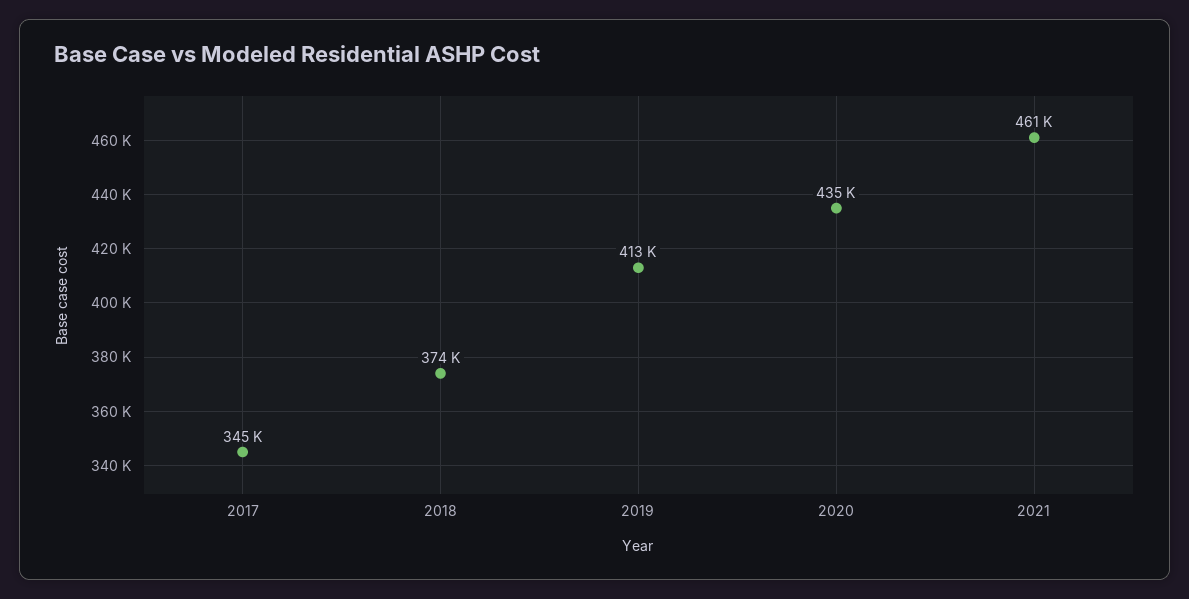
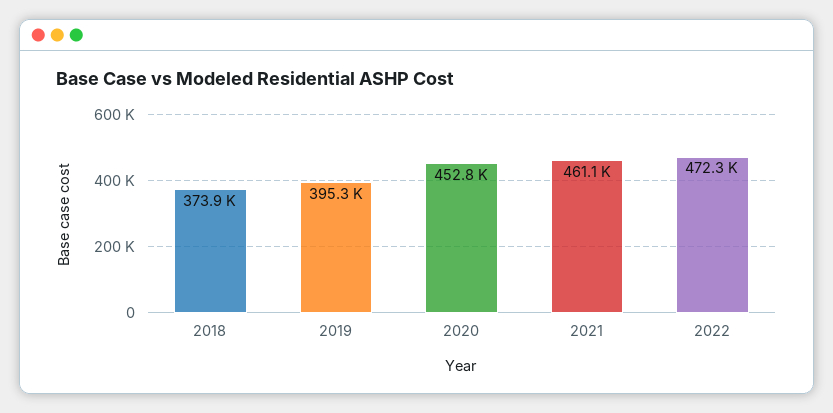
2017: 345000 -> none
2019: 413000 -> 395300
2020: 435000 -> 452800
2022: none -> 472300

